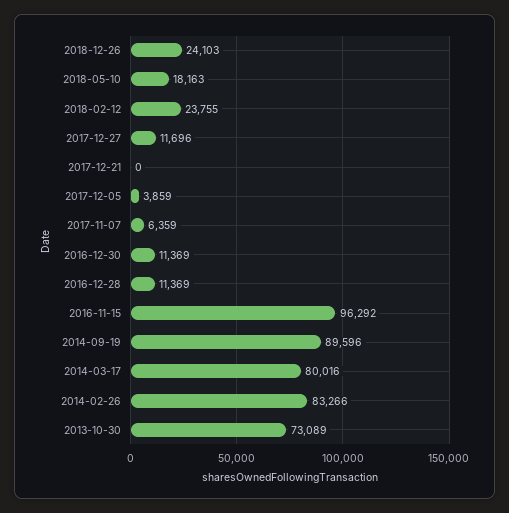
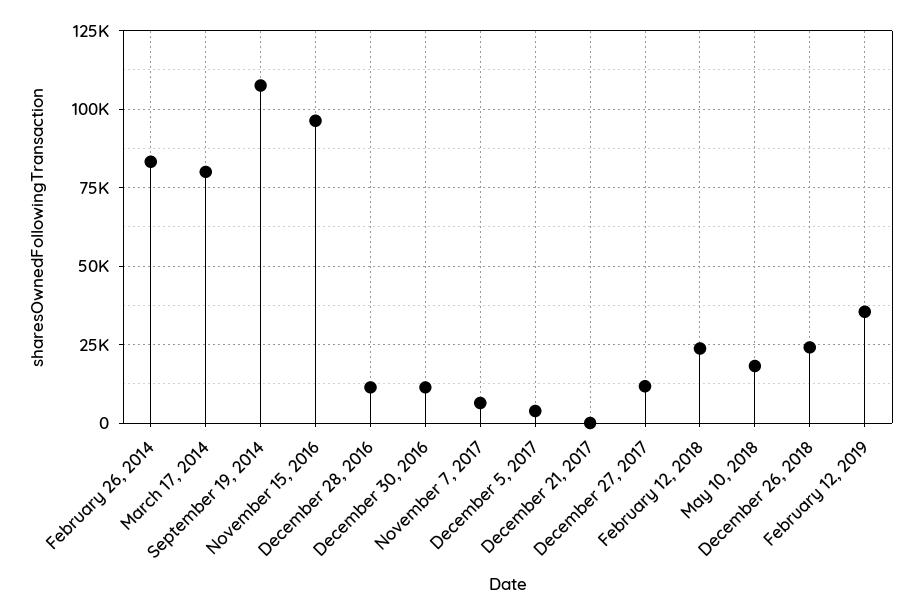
2014-09-19: 89596 -> 107500
2013-10-30: 73089 -> none
February 12, 2019: none -> 35000

